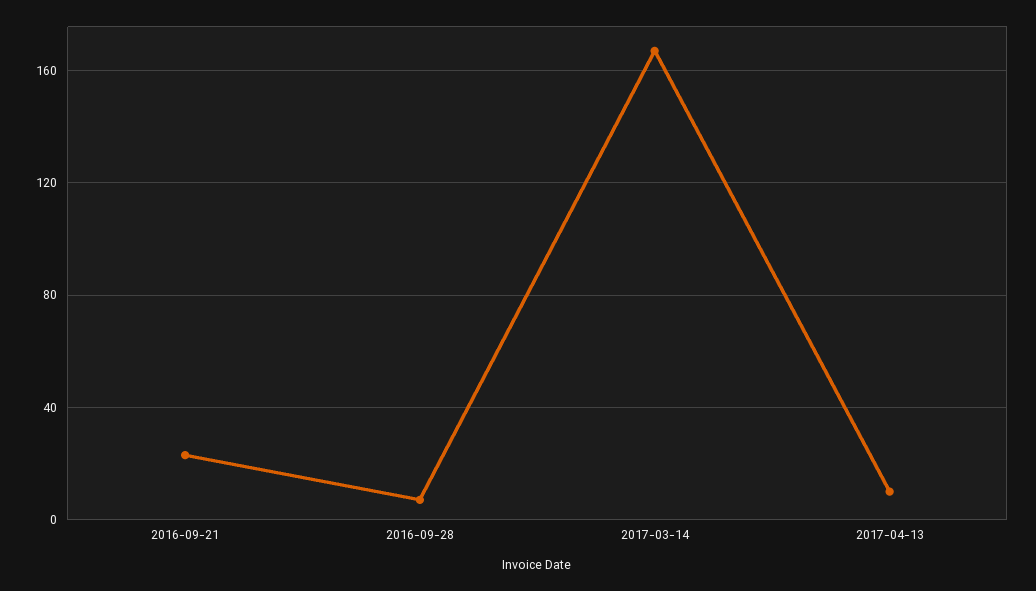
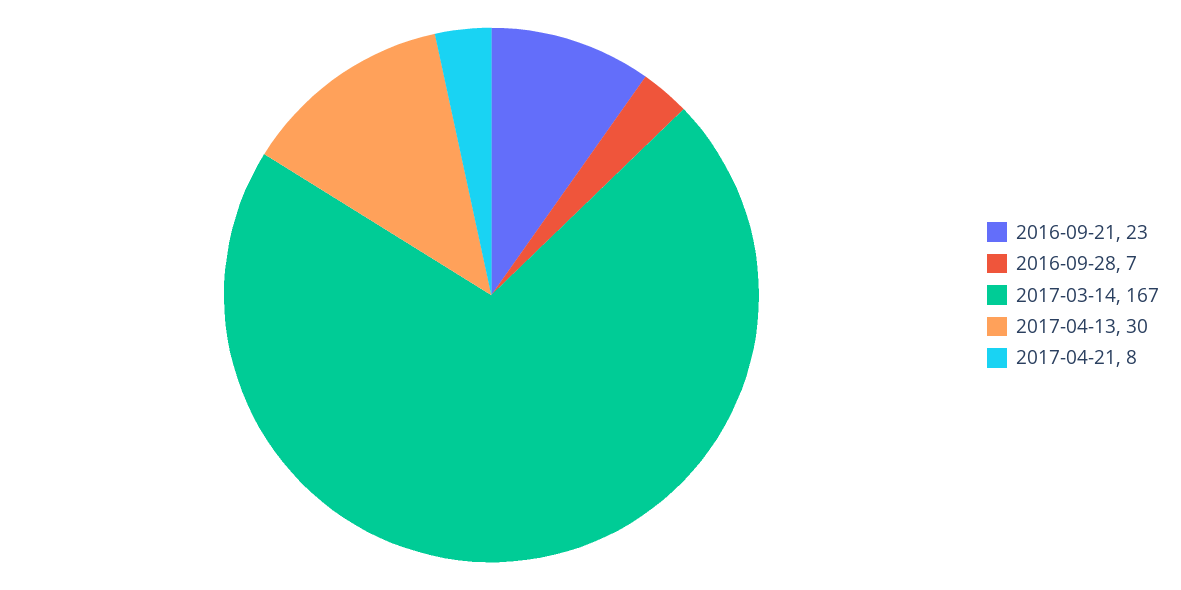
2017-04-13: 10 -> 30
2017-04-21: none -> 8

